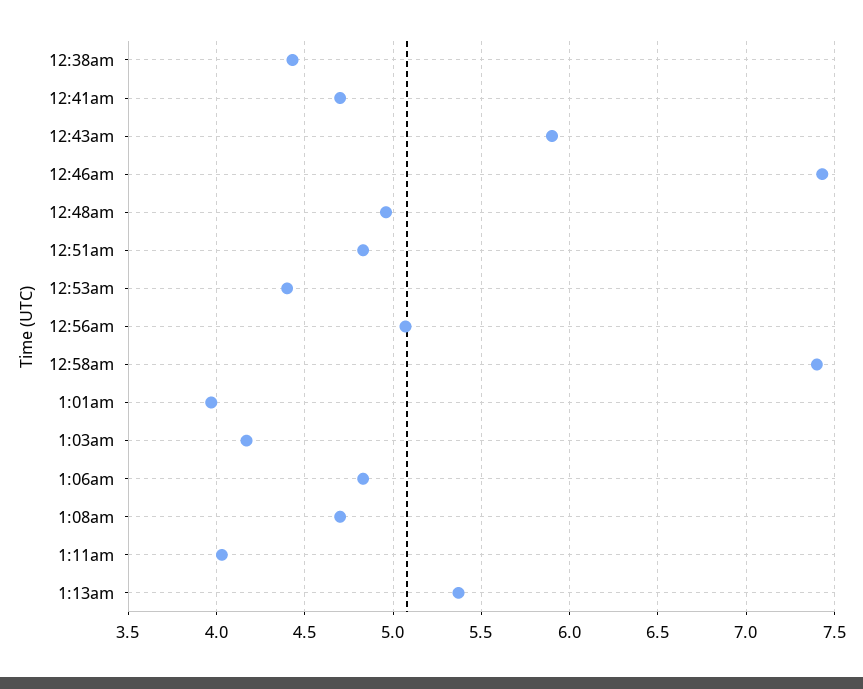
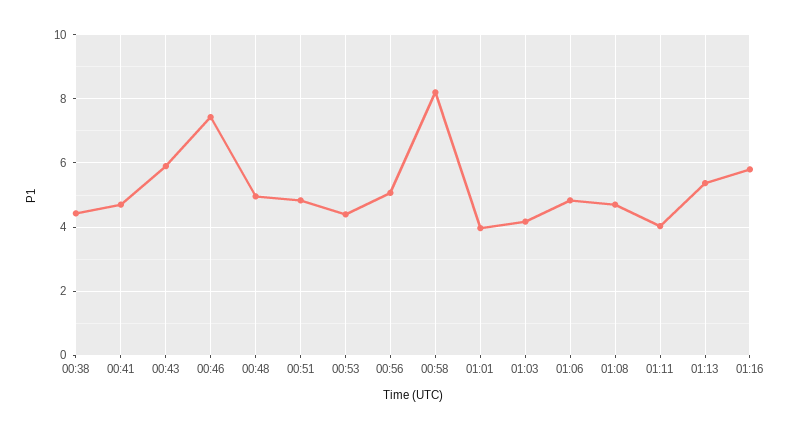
12:58am: 7.4 -> 8.2
01:16: none -> 5.8

